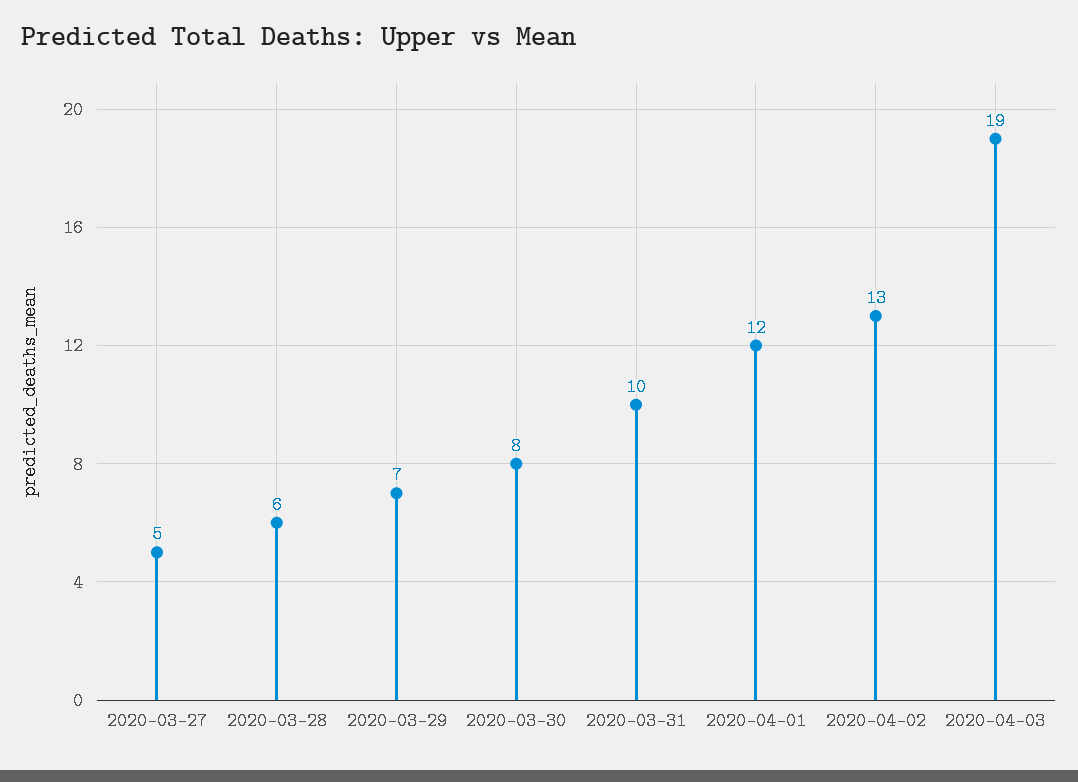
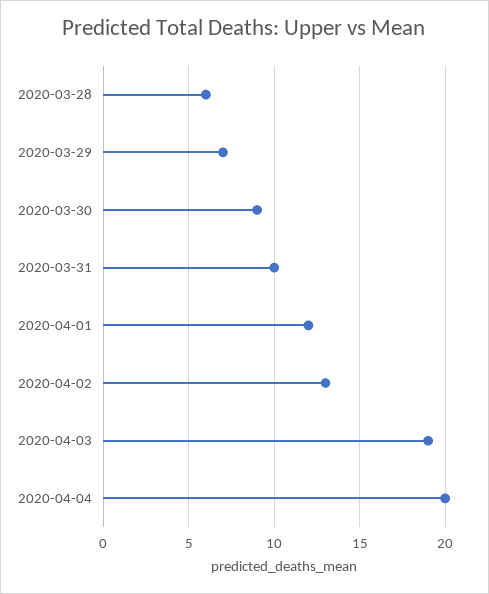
2020-03-27: 5 -> none
2020-03-30: 8 -> 9
2020-04-04: none -> 20

